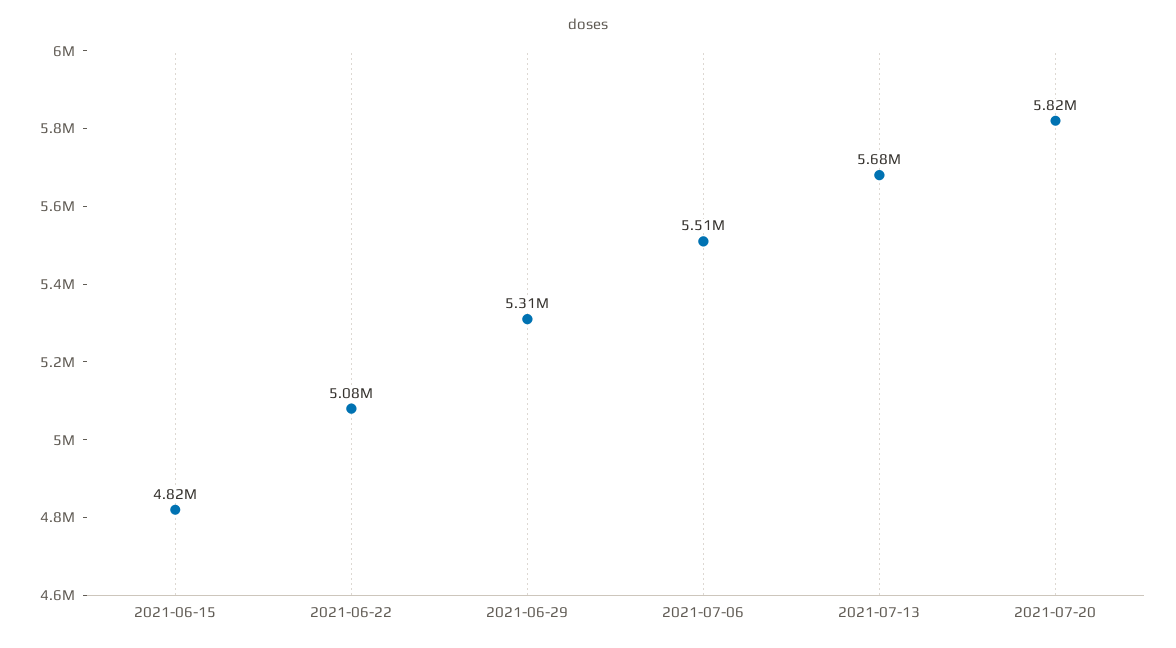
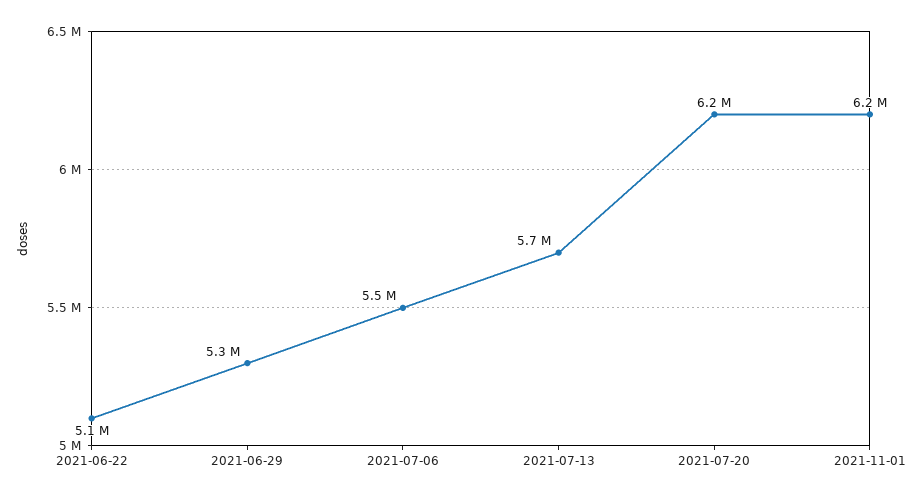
2021-06-15: 4820000 -> none
2021-07-20: 5820000 -> 6200000
2021-11-01: none -> 6200000

